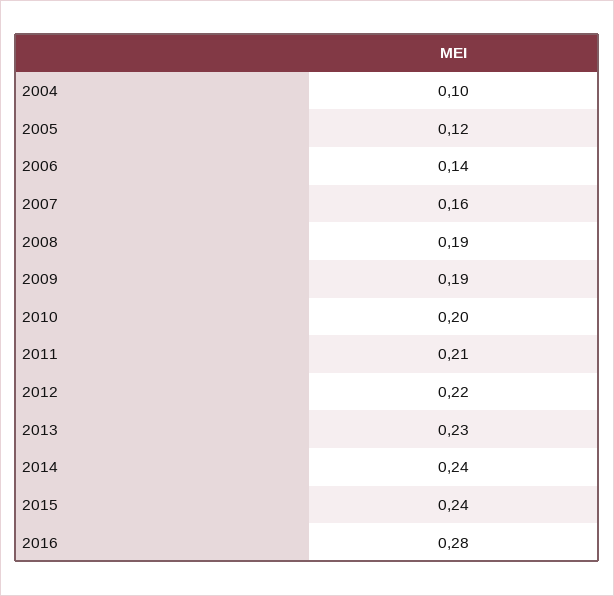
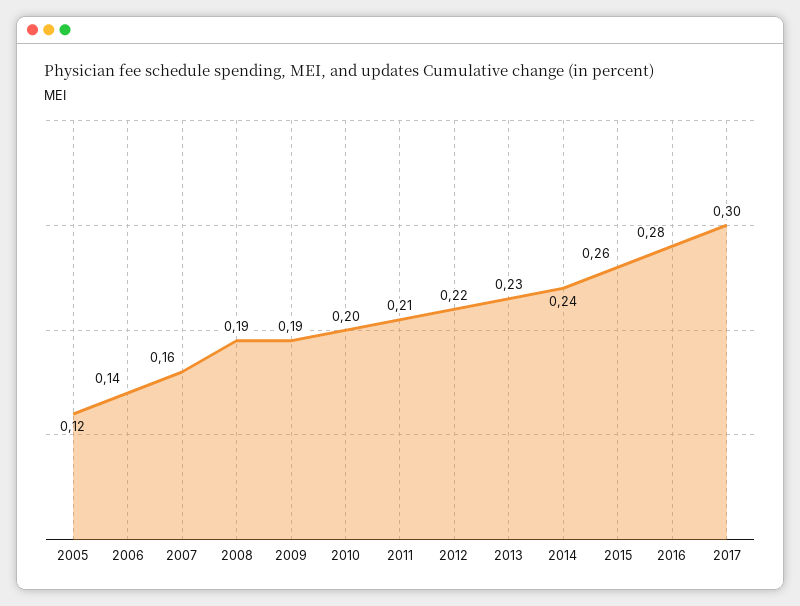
2004: 0.1 -> none
2015: 0.24 -> 0.26
2017: none -> 0.3

